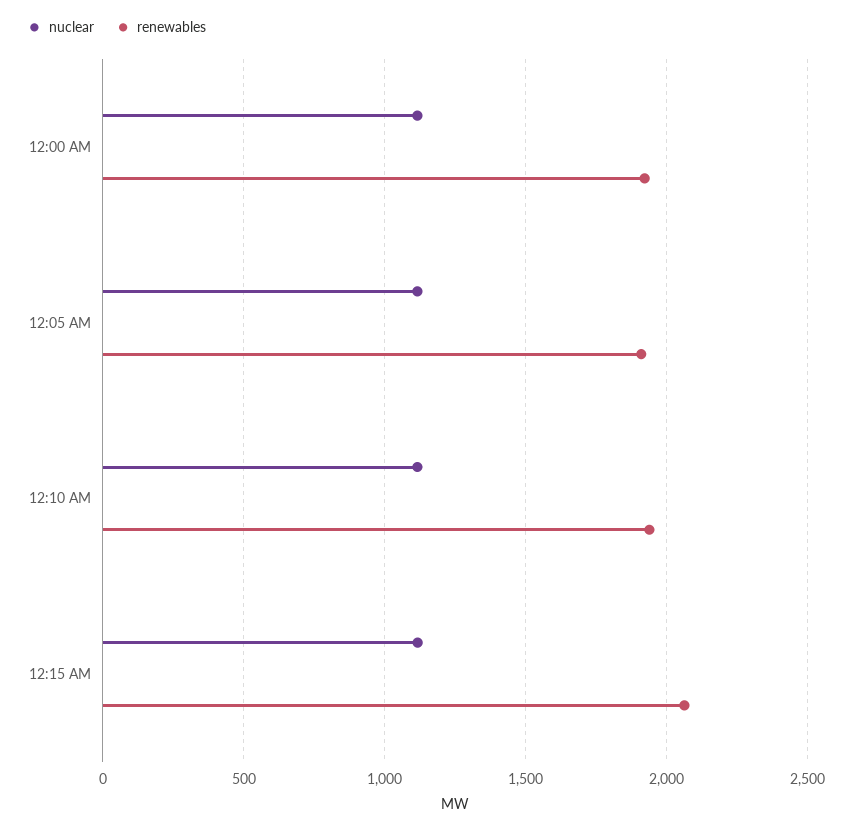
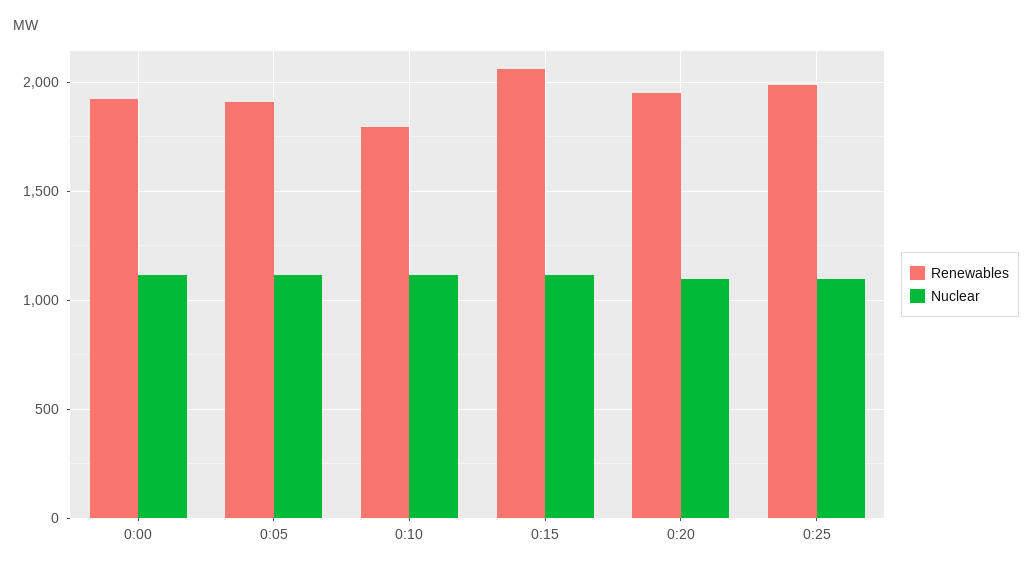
renewables, 12:10 AM: 1950 -> 1800
renewables, 0:20: none -> 1950
nuclear, 0:20: none -> 1100
renewables, 0:25: none -> 2000
nuclear, 0:25: none -> 1100

